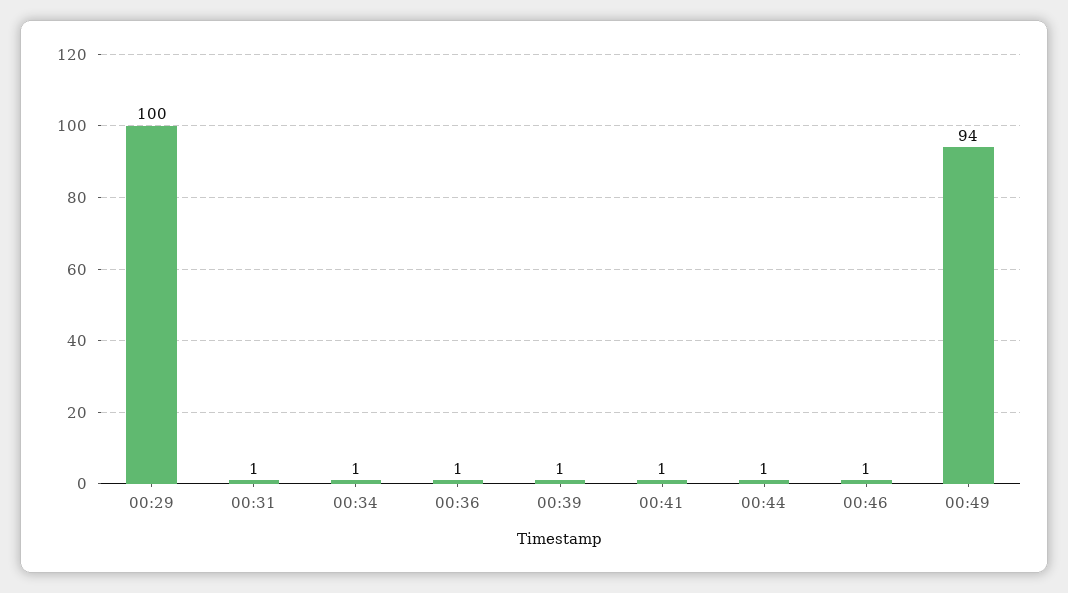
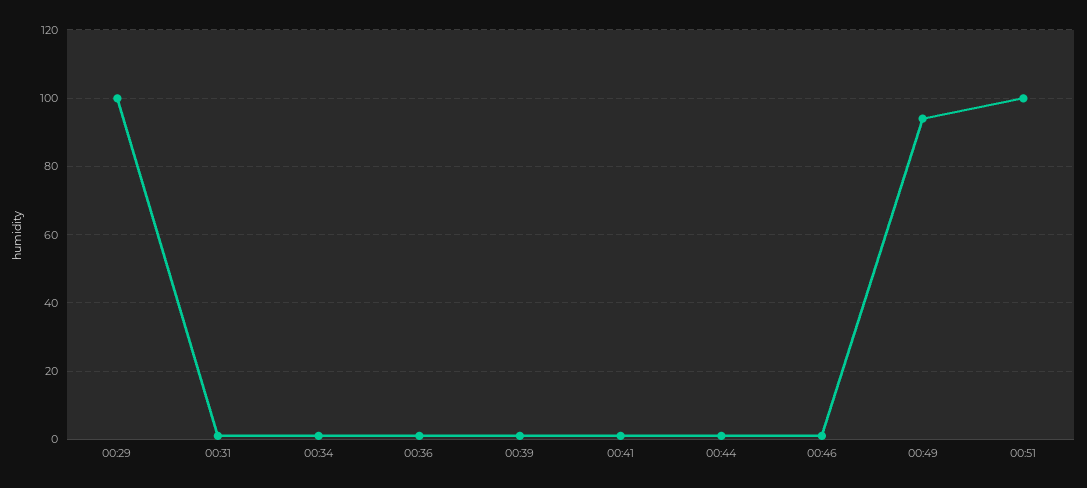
00:51: none -> 100

